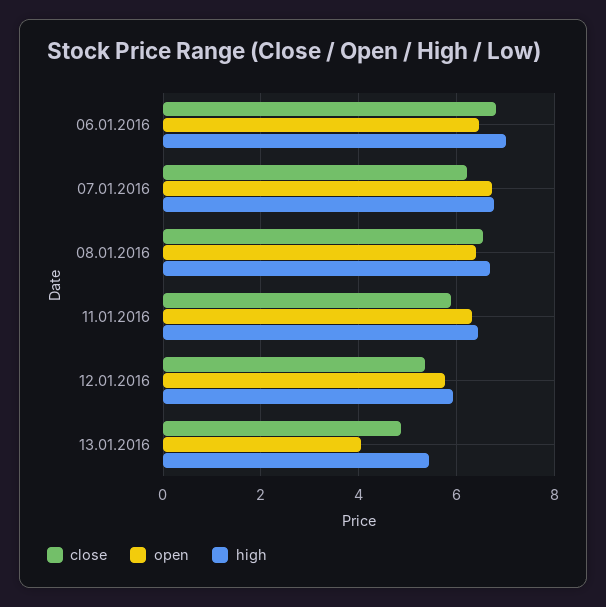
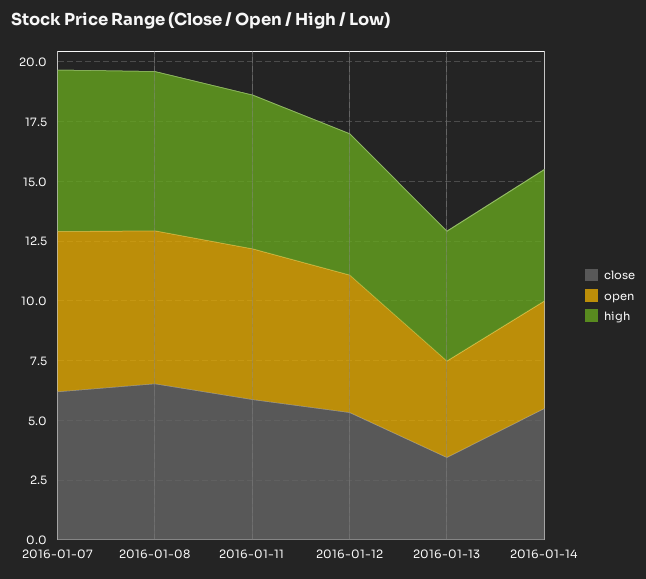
close, 06.01.2016: 6.8 -> none
open, 06.01.2016: 6.4 -> none
high, 06.01.2016: 7 -> none
close, 13.01.2016: 4.8 -> 3.5
close, 2016-01-14: none -> 5.5
open, 2016-01-14: none -> 4.5
high, 2016-01-14: none -> 5.5

